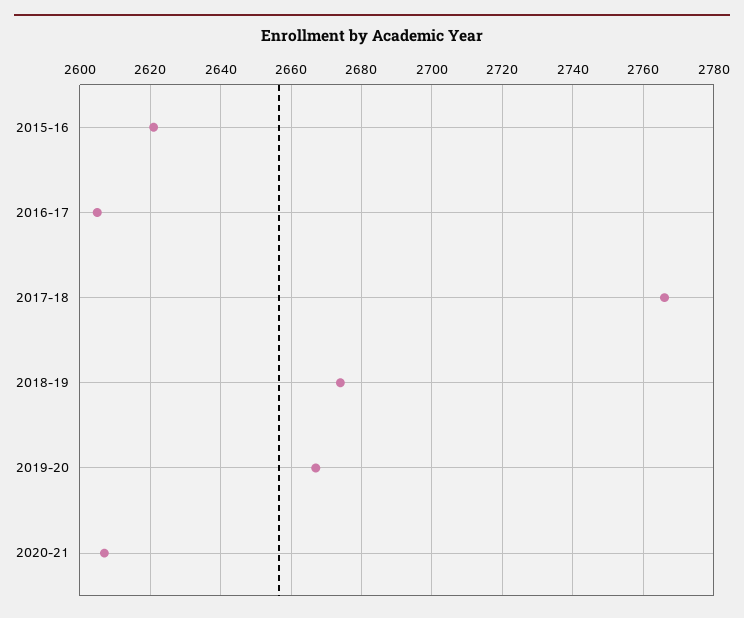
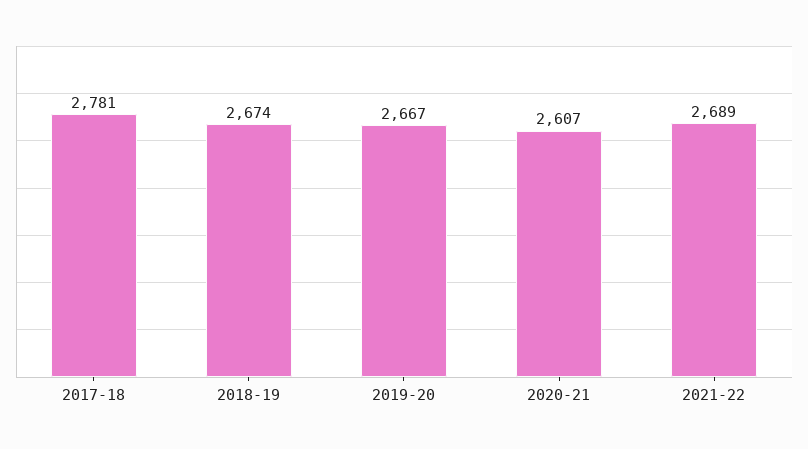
2015-16: 2620 -> none
2016-17: 2605 -> none
2017-18: 2765 -> 2781
2021-22: none -> 2689

